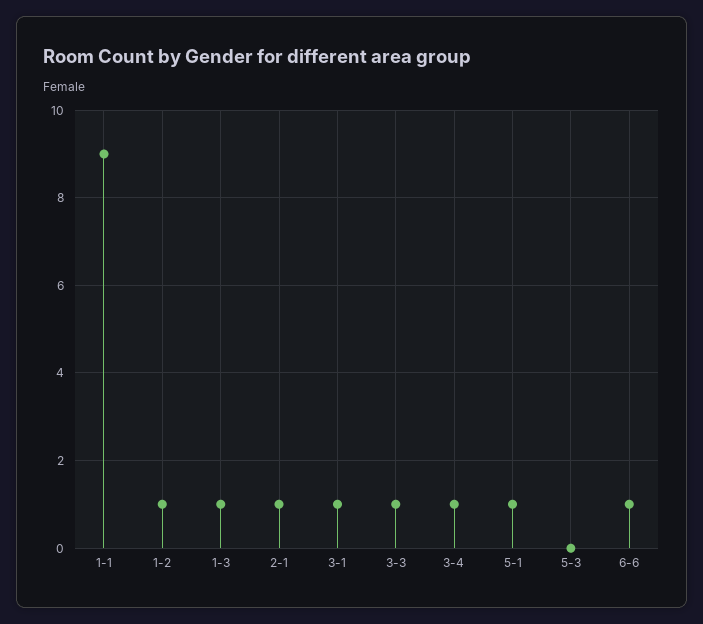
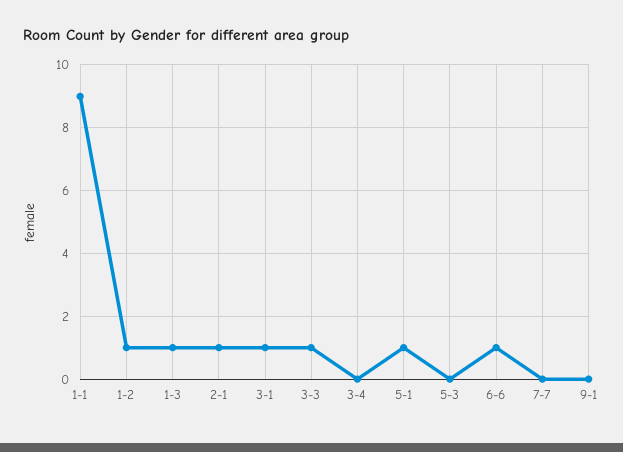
3-4: 1 -> 0
7-7: none -> 0
9-1: none -> 0

